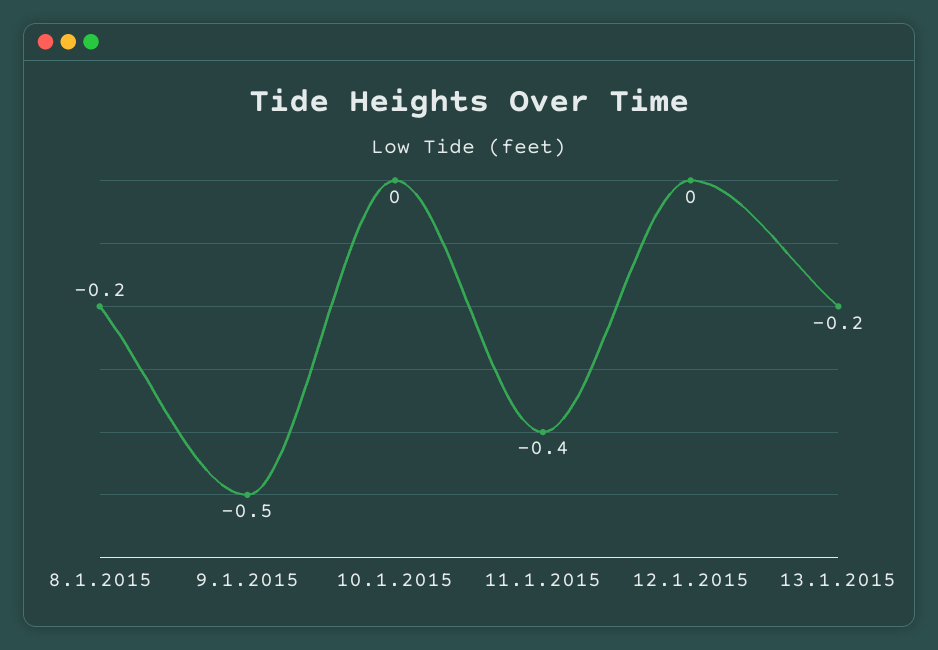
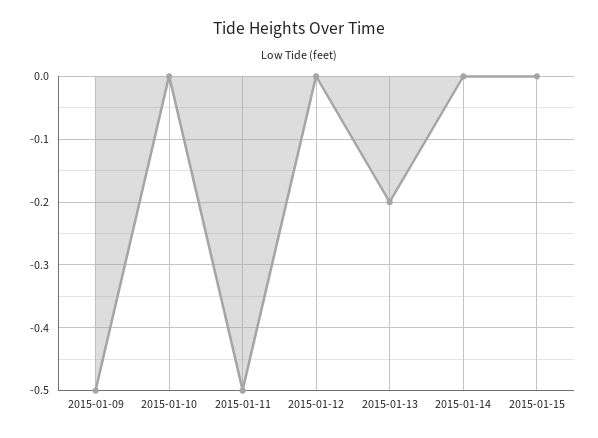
8.1.2015: -0.2 -> none
11.1.2015: -0.4 -> -0.5
2015-01-14: none -> 0
2015-01-15: none -> 0

